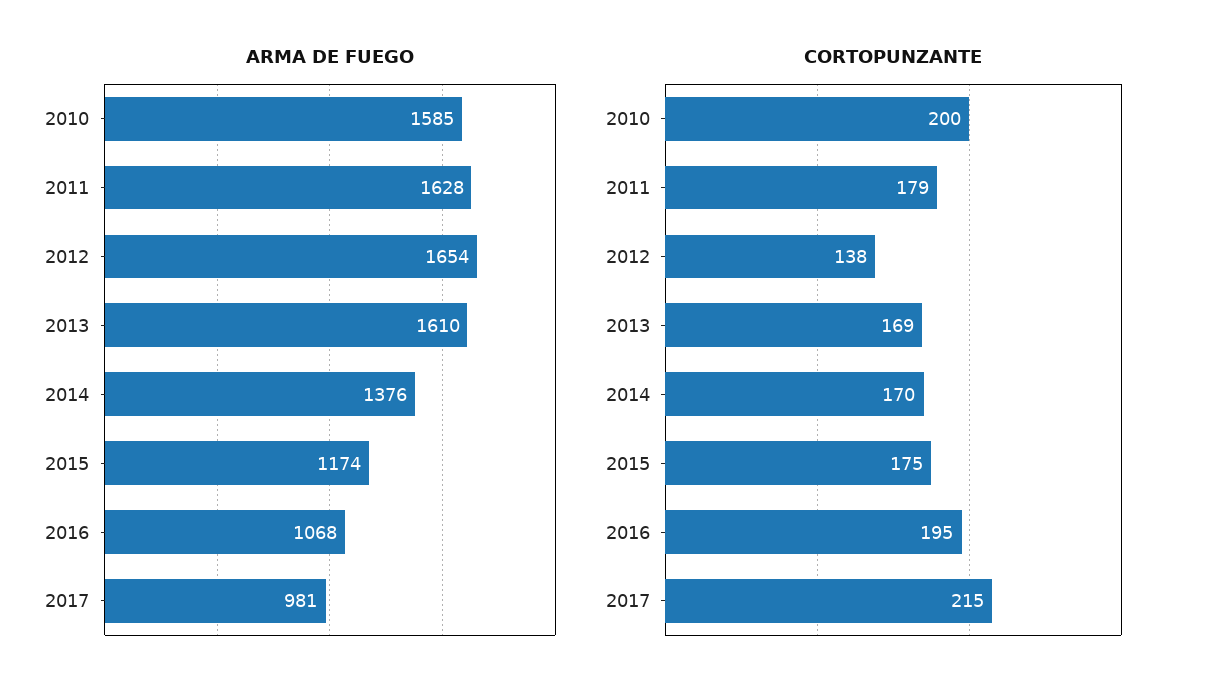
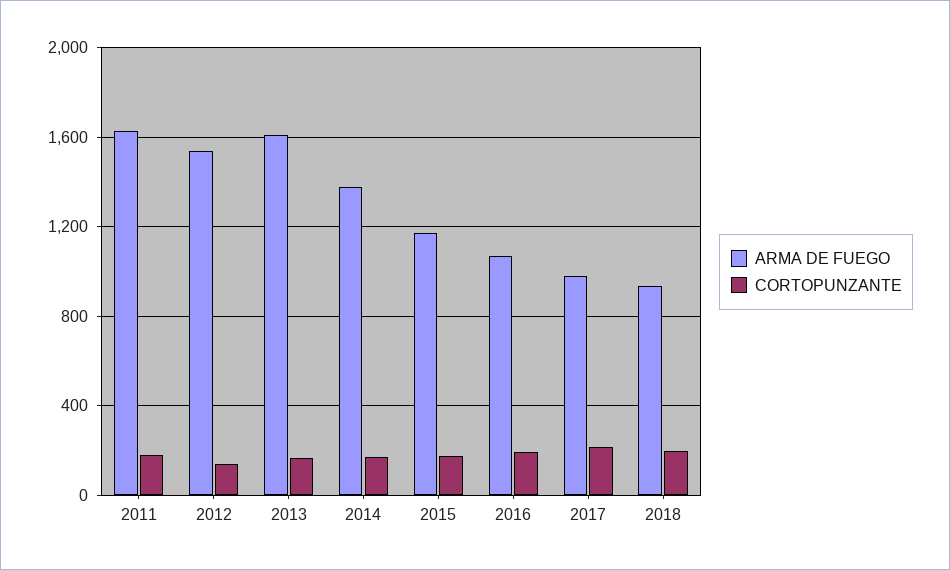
ARMA DE FUEGO, 2010: 1585 -> none
ARMA DE FUEGO, 2012: 1654 -> 1550
CORTOPUNZANTE, 2010: 200 -> none
ARMA DE FUEGO, 2018: none -> 950
CORTOPUNZANTE, 2018: none -> 200

